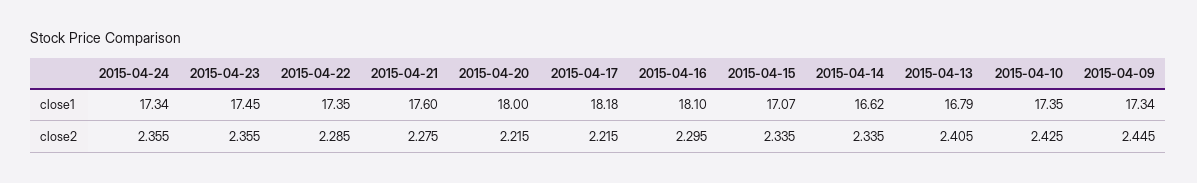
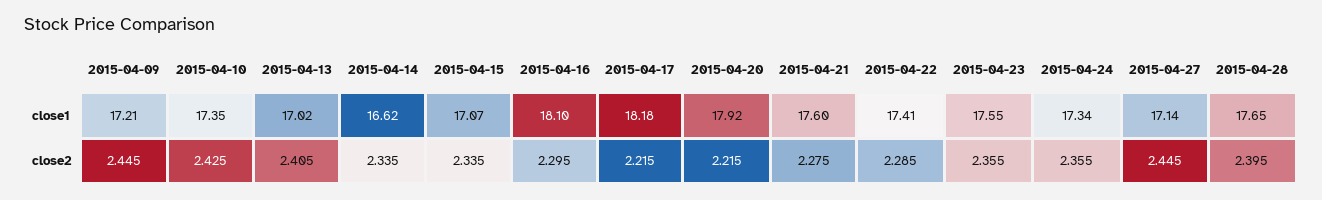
2015-04-23, close1: 17.45 -> 17.55
2015-04-22, close1: 17.35 -> 17.41
2015-04-20, close1: 18 -> 17.92
2015-04-13, close1: 16.79 -> 17.02
2015-04-09, close1: 17.34 -> 17.21
2015-04-27, close1: none -> 17.14
2015-04-28, close1: none -> 17.65
2015-04-27, close2: none -> 2.445
2015-04-28, close2: none -> 2.395

